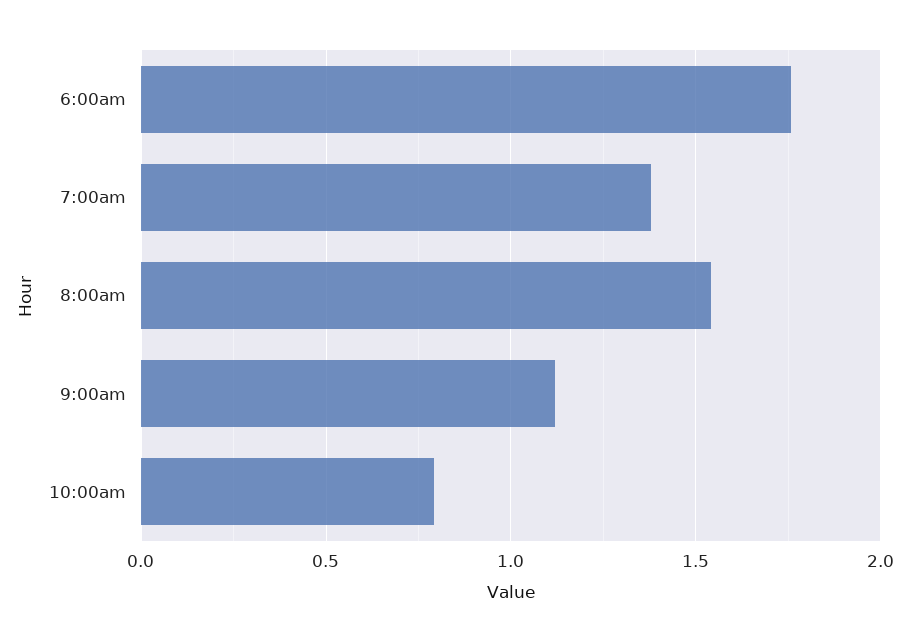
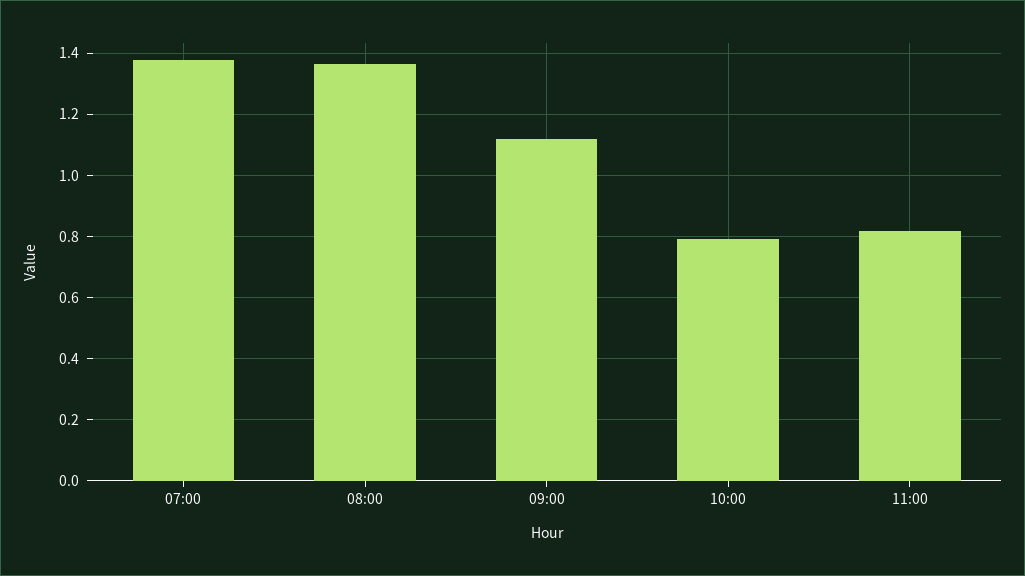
6:00am: 1.75 -> none
8:00am: 1.55 -> 1.36
11:00: none -> 0.82

